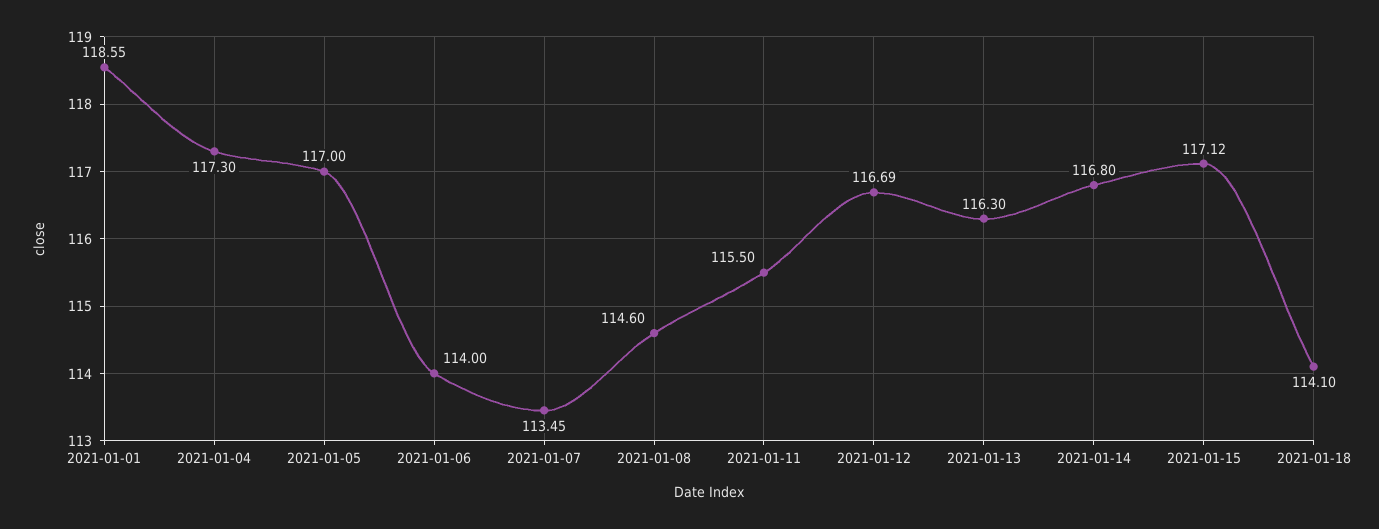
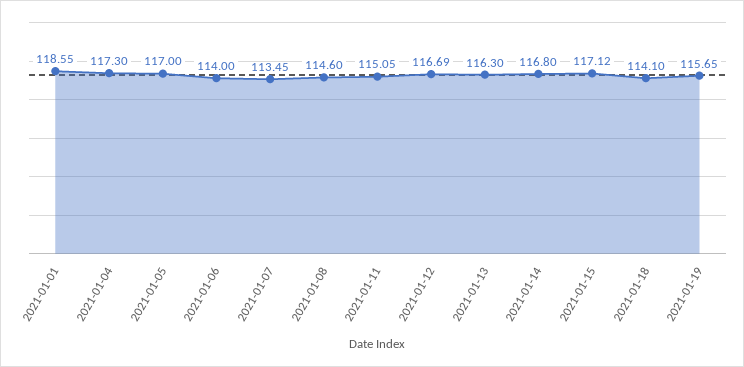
2021-01-11: 115.5 -> 115.05
2021-01-19: none -> 115.65

